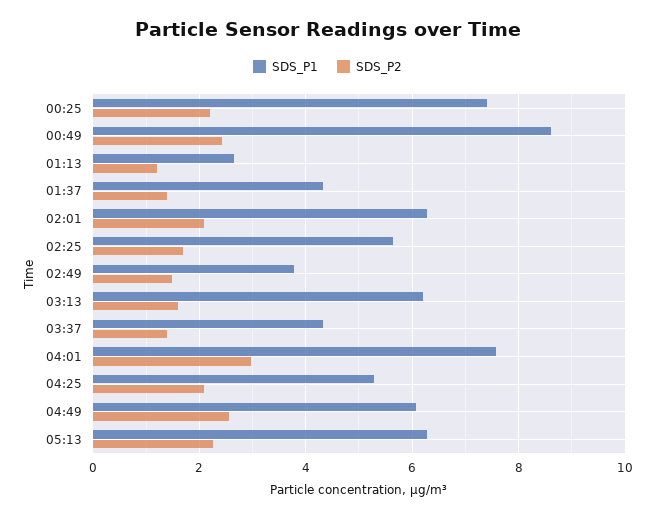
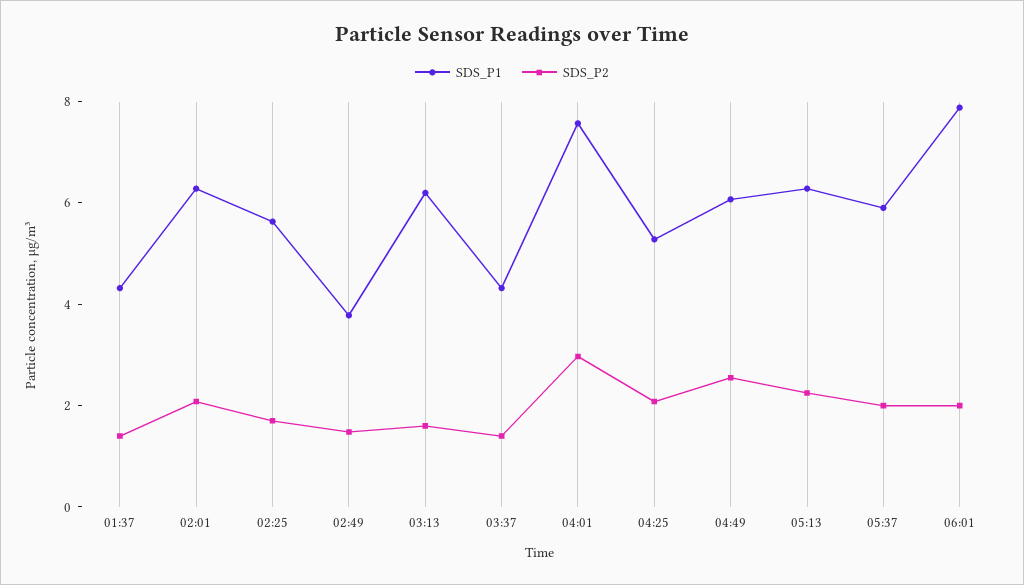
SDS_P1, 00:25: 7.4 -> none
SDS_P2, 00:25: 2.2 -> none
SDS_P1, 00:49: 8.6 -> none
SDS_P2, 00:49: 2.4 -> none
SDS_P1, 01:13: 2.6 -> none
SDS_P2, 01:13: 1.2 -> none
SDS_P1, 05:37: none -> 6
SDS_P2, 05:37: none -> 2
SDS_P1, 06:01: none -> 8
SDS_P2, 06:01: none -> 2

